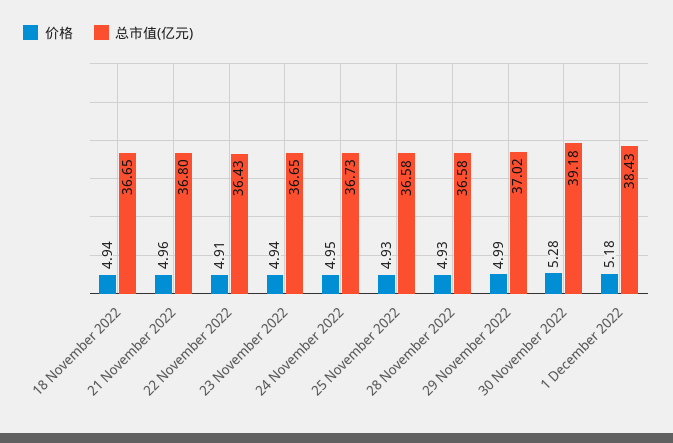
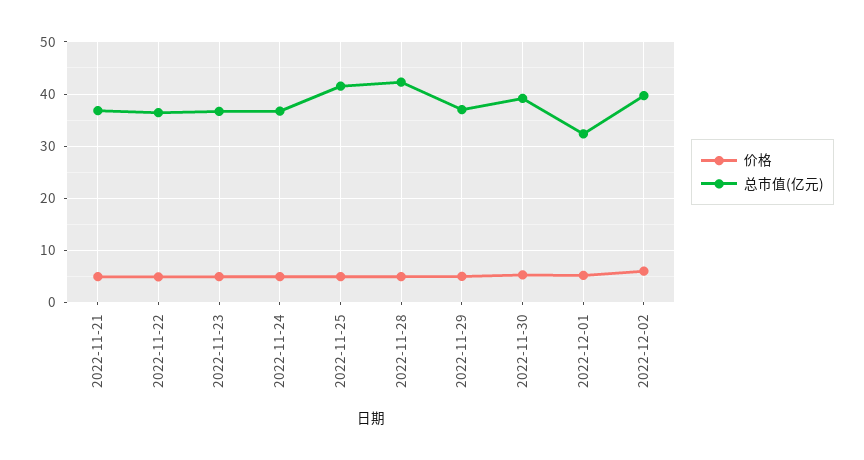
价格, 18 November 2022: 4.94 -> none
总市值(亿元), 18 November 2022: 36.65 -> none
总市值(亿元), 25 November 2022: 36.58 -> 42
总市值(亿元), 28 November 2022: 36.58 -> 42
总市值(亿元), 1 December 2022: 38.43 -> 32
价格, 2022-12-02: none -> 6
总市值(亿元), 2022-12-02: none -> 40

